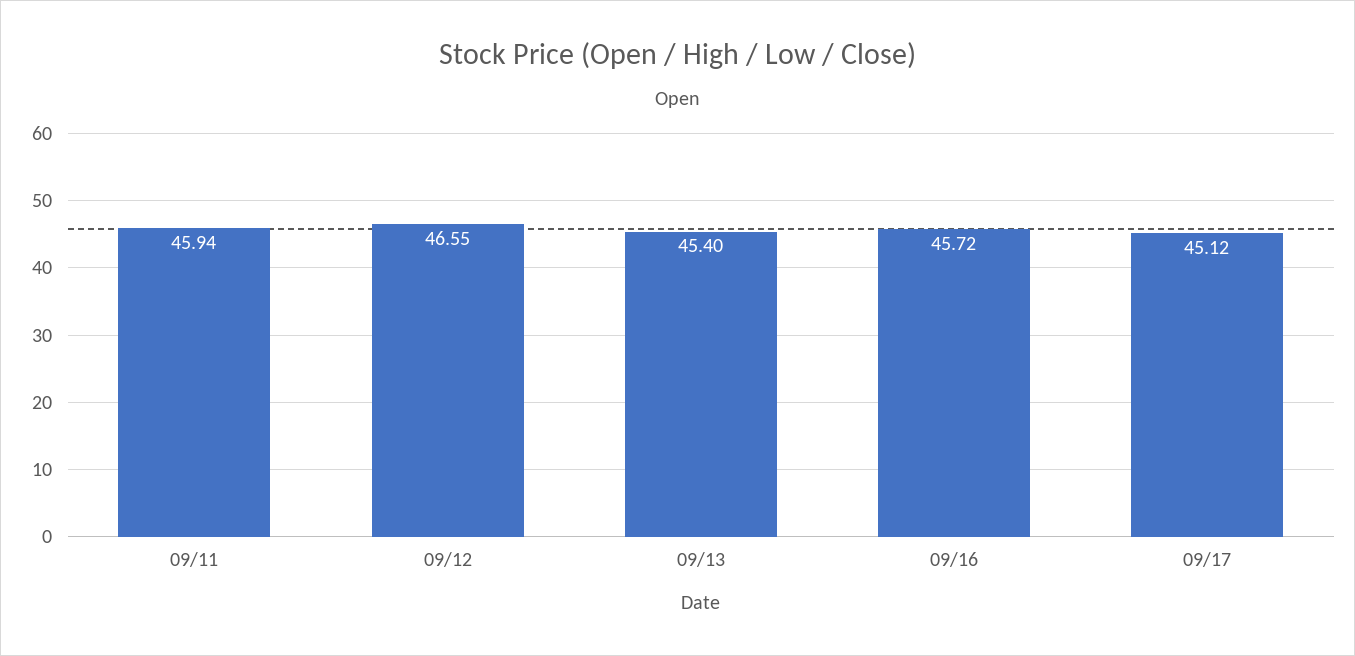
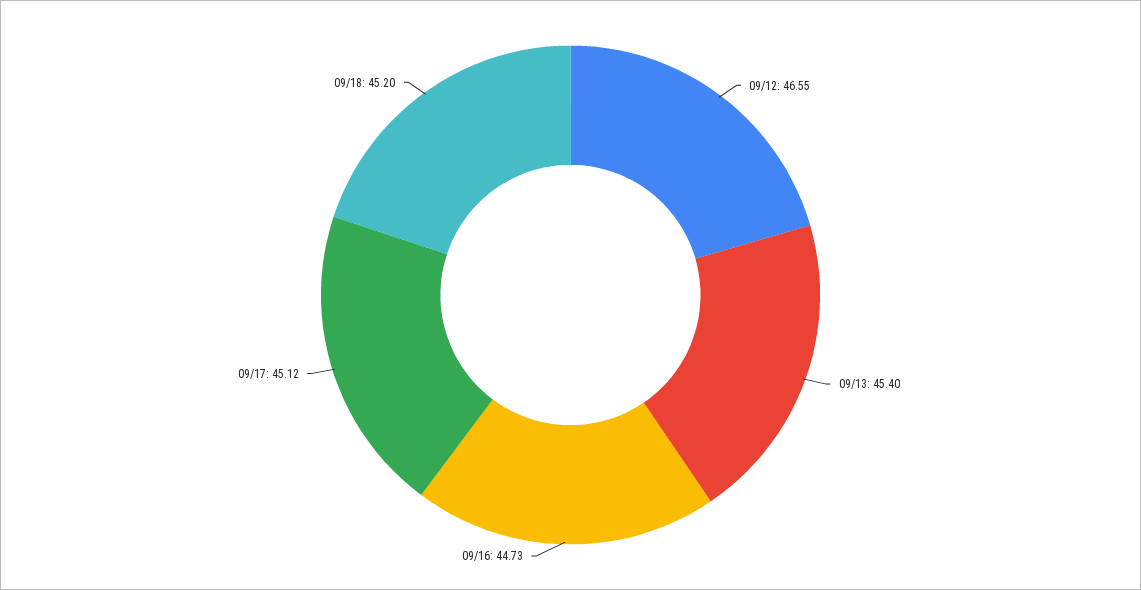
09/11: 45.94 -> none
09/16: 45.72 -> 44.73
09/18: none -> 45.2

